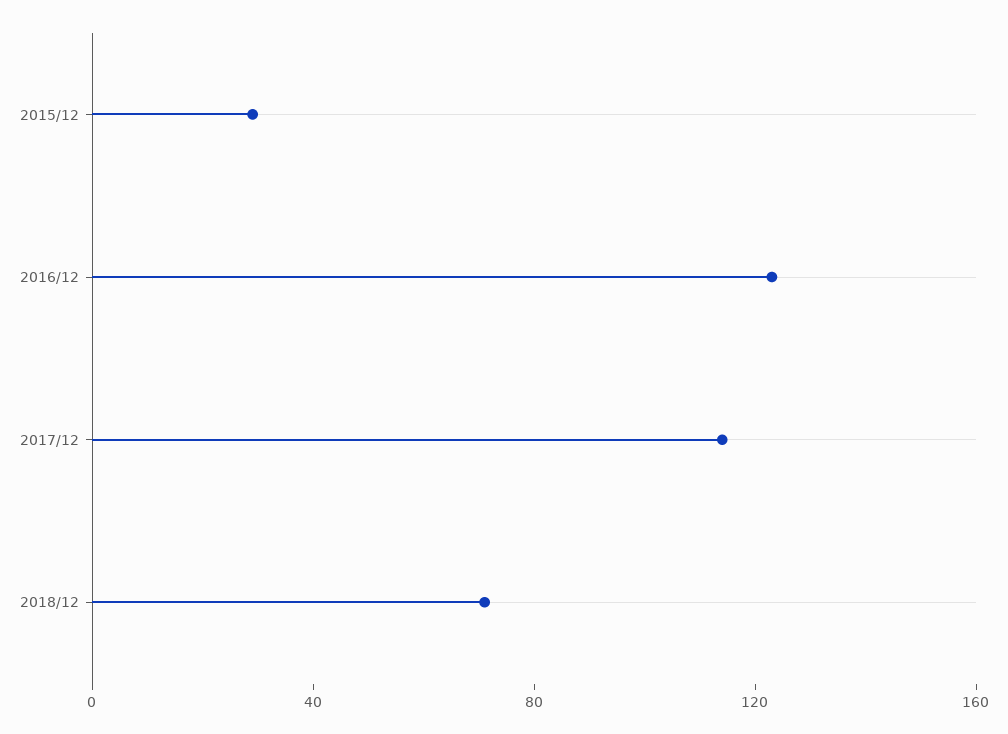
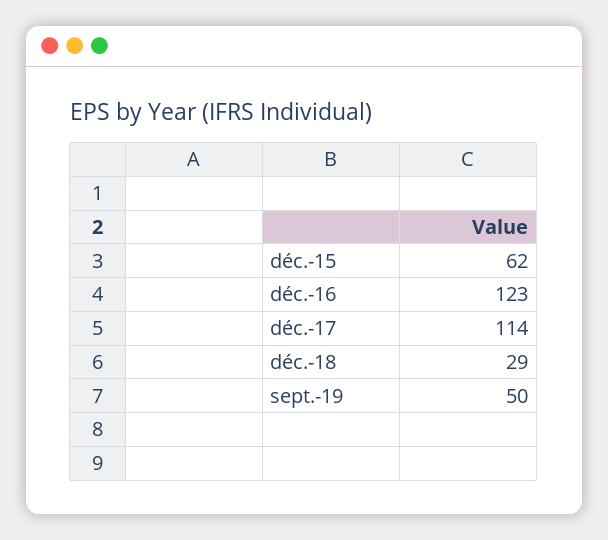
2015/12: 30 -> 62
2018/12: 70 -> 29
sept.-19: none -> 50

